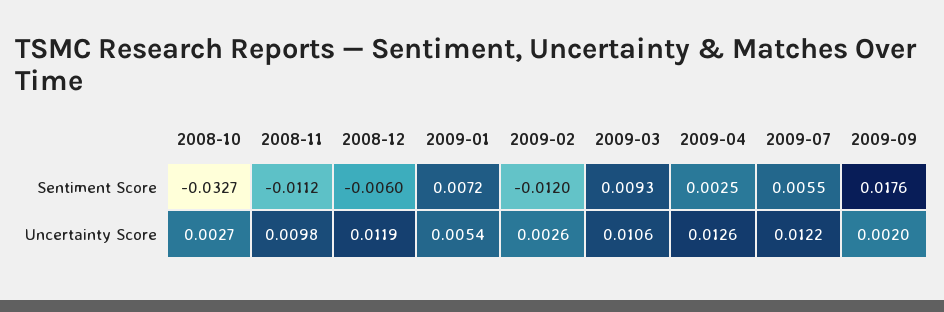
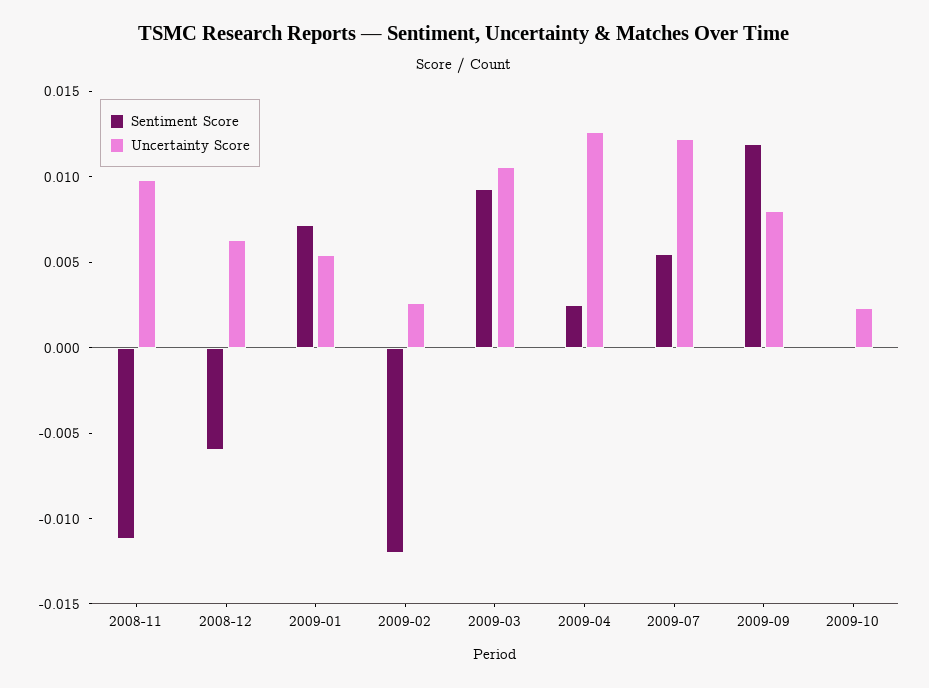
Sentiment Score, 2008-10: -0.0327 -> none
Sentiment Score, 2009-09: 0.0176 -> 0.012
Uncertainty Score, 2008-10: 0.0027 -> none
Uncertainty Score, 2008-12: 0.0119 -> 0.006
Uncertainty Score, 2009-09: 0.002 -> 0.008
Sentiment Score, 2009-10: none -> 0
Uncertainty Score, 2009-10: none -> 0.002

